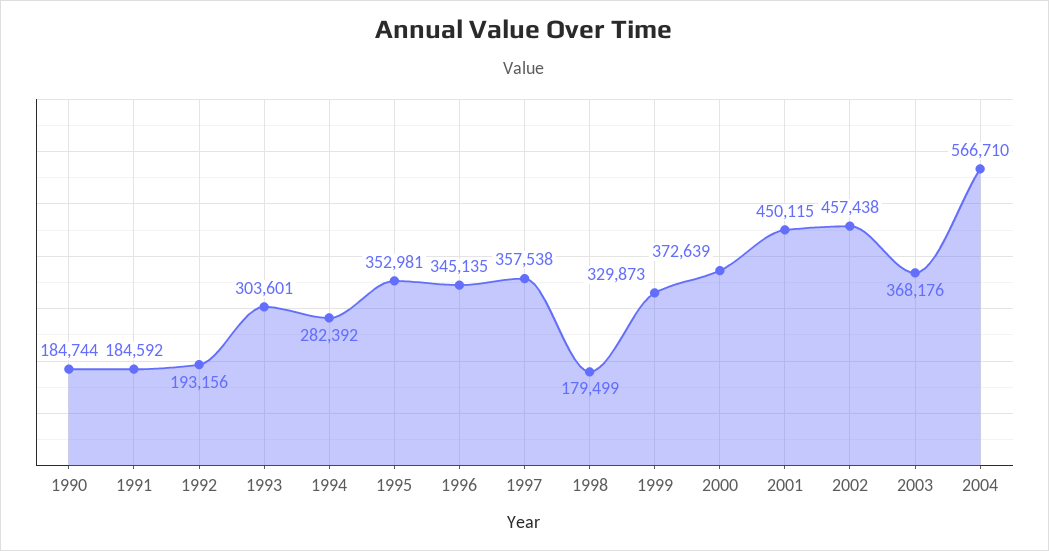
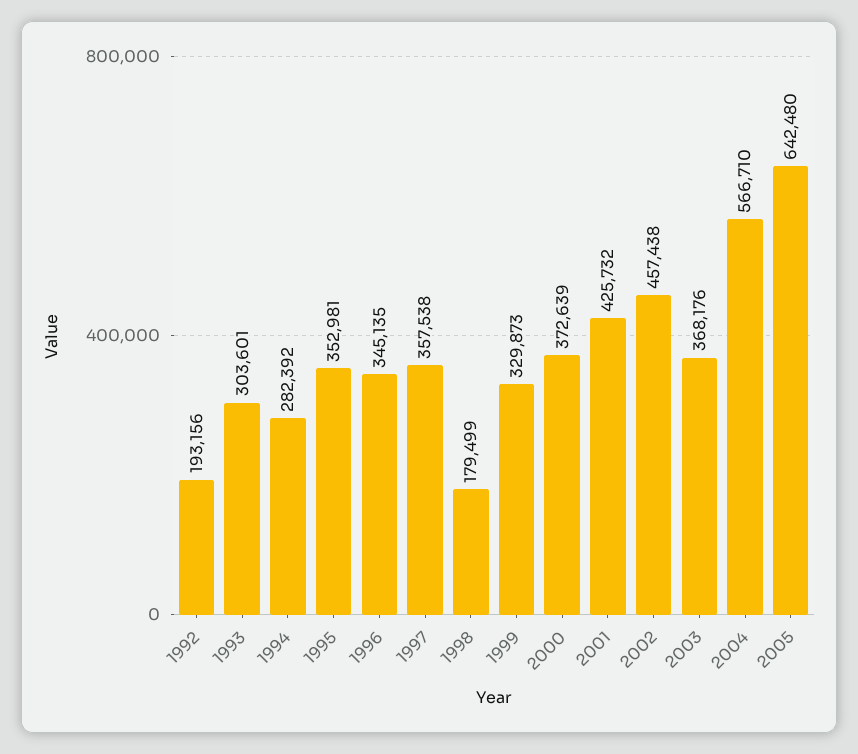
1990: 184744 -> none
1991: 184592 -> none
2001: 450115 -> 425732
2005: none -> 642480

